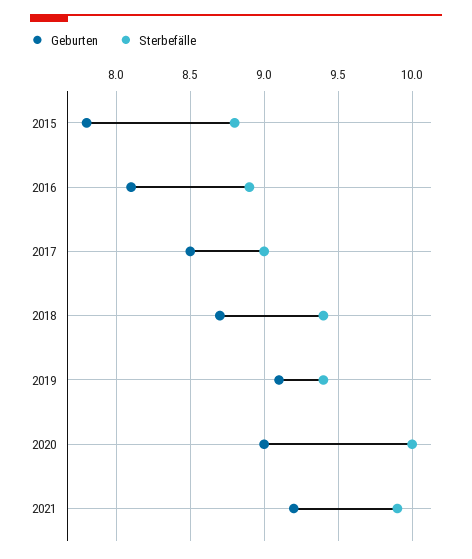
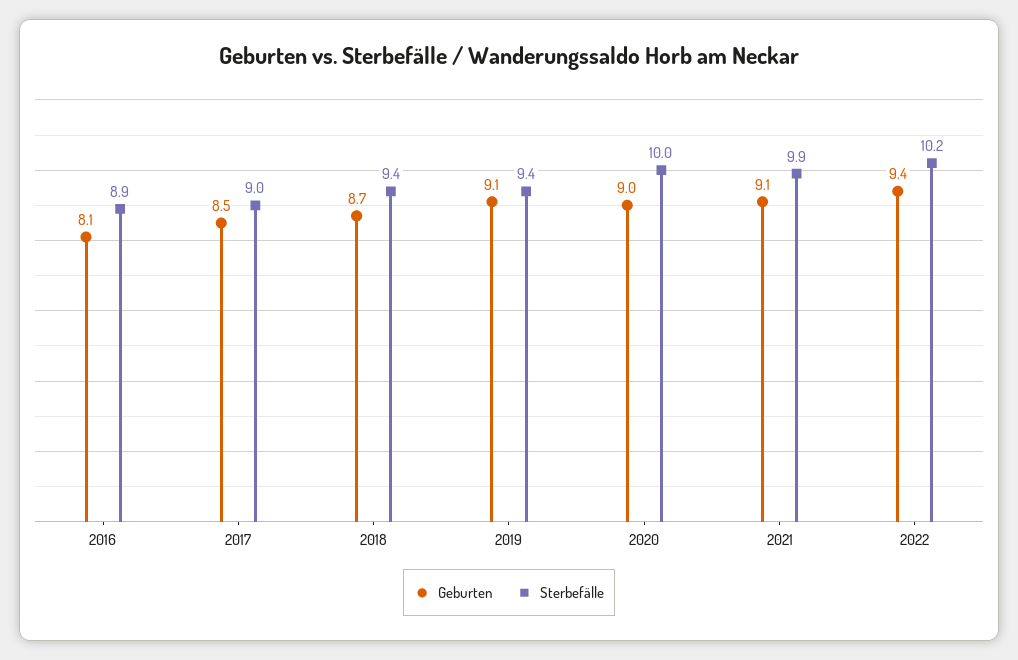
Geburten, 2015: 7.8 -> none
Sterbefälle, 2015: 8.8 -> none
Geburten, 2021: 9.2 -> 9.1
Geburten, 2022: none -> 9.4
Sterbefälle, 2022: none -> 10.2

